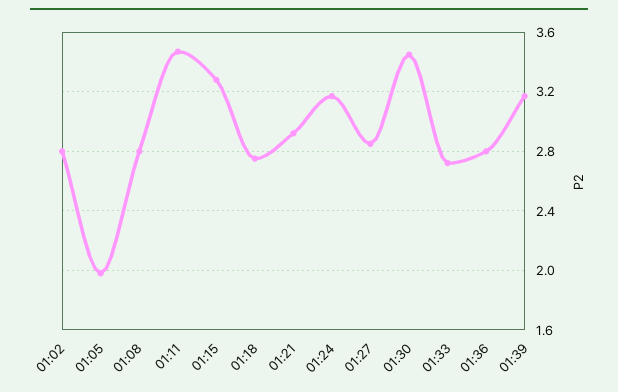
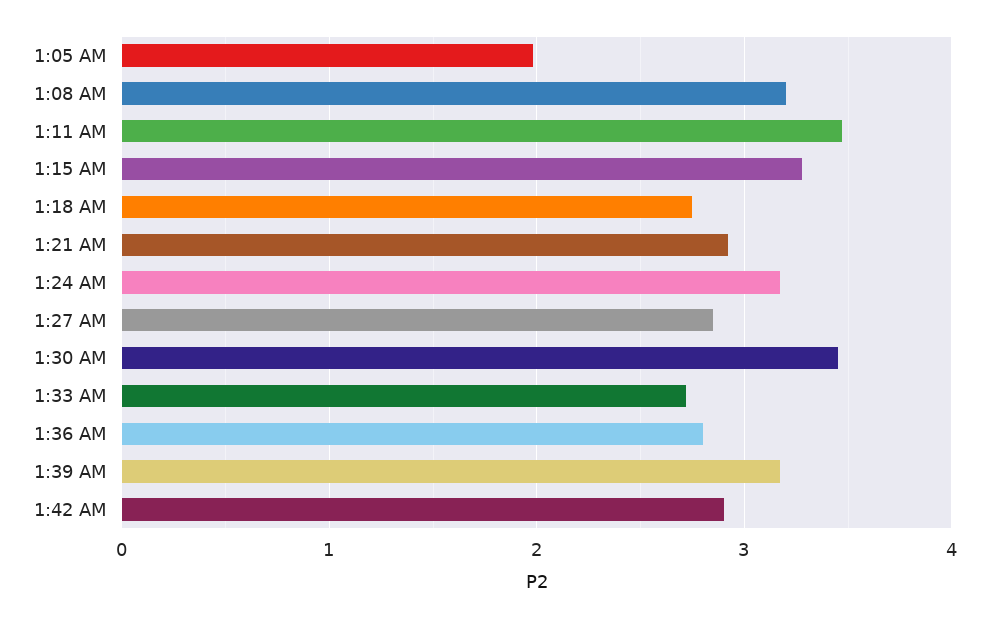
01:02: 2.8 -> none
01:08: 2.8 -> 3.2
1:42 AM: none -> 2.9

